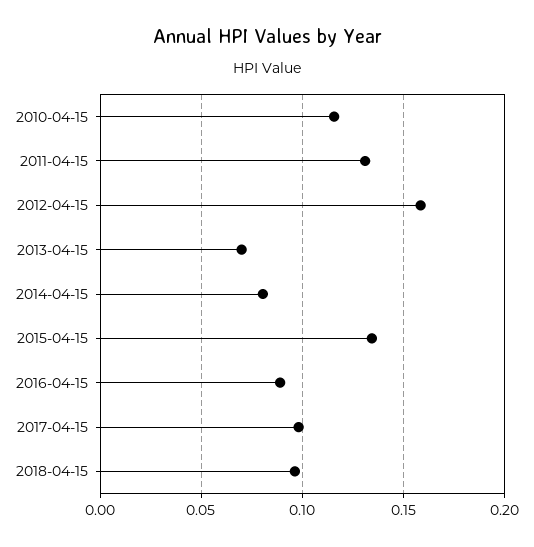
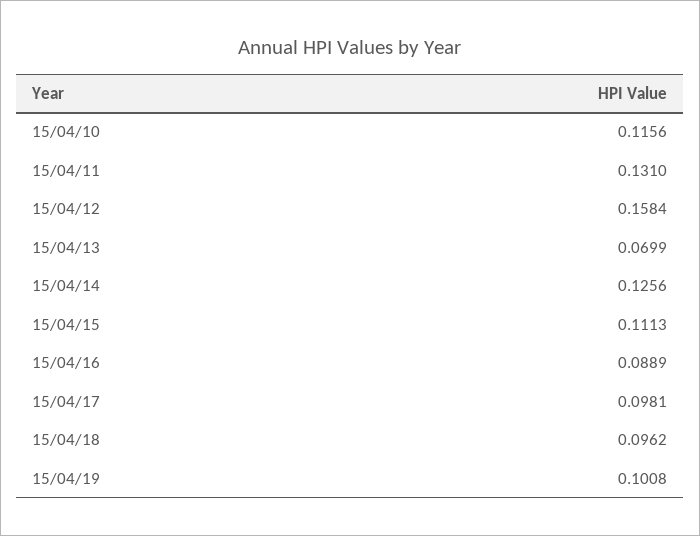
2014-04-15: 0.08 -> 0.1256
2015-04-15: 0.135 -> 0.1113
15/04/19: none -> 0.1008

